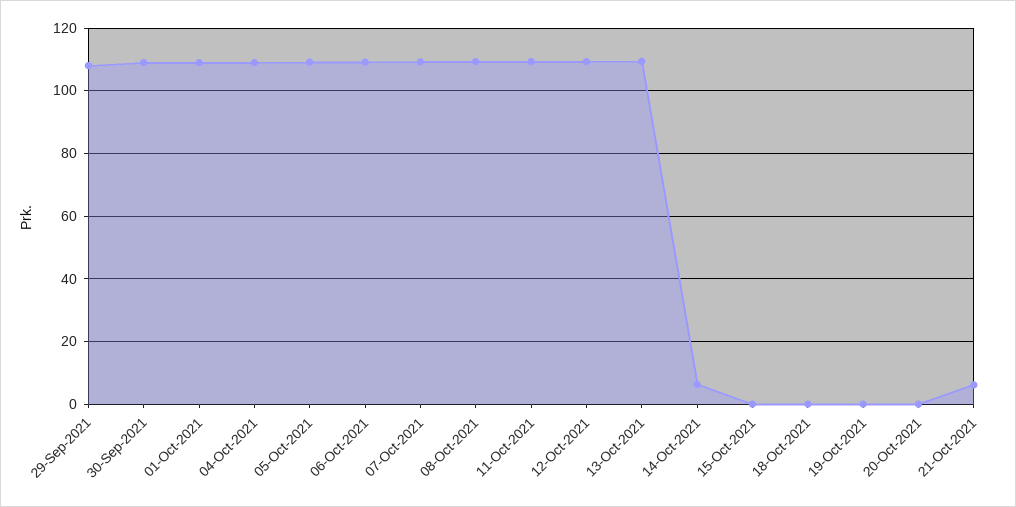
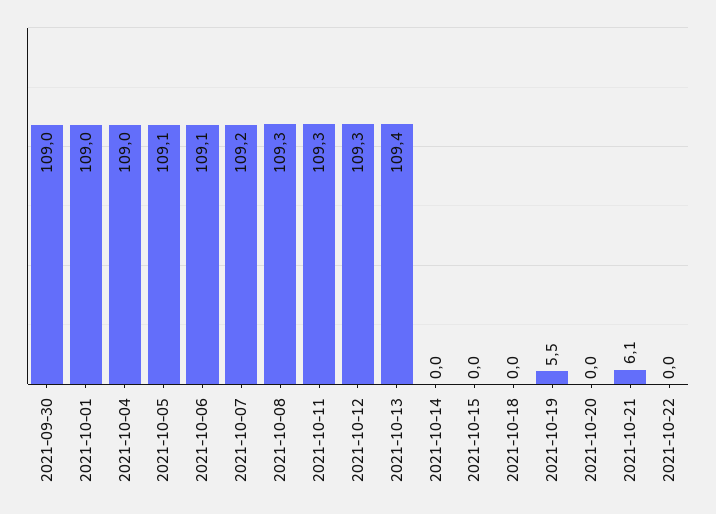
29-Sep-2021: 108 -> none
14-Oct-2021: 6 -> 0
19-Oct-2021: 0 -> 5.5
2021-10-22: none -> 0

